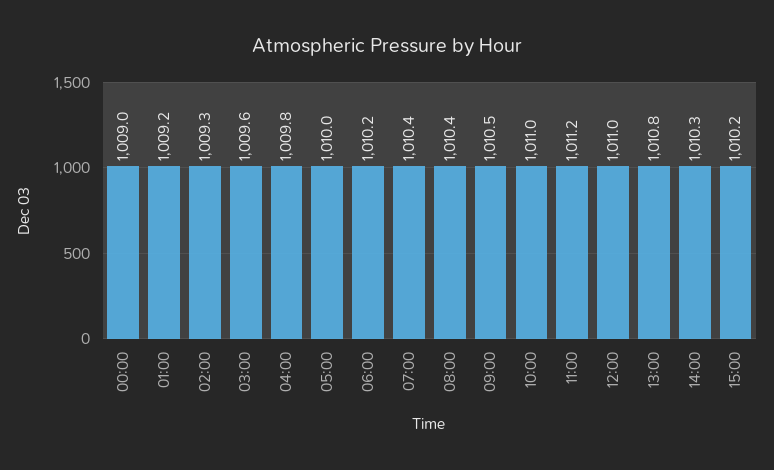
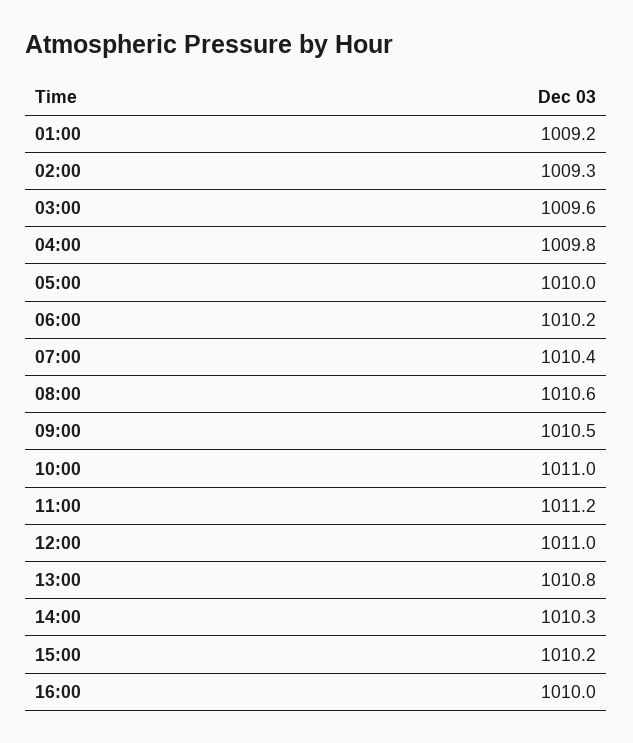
00:00: 1009 -> none
08:00: 1010.4 -> 1010.6
16:00: none -> 1010

